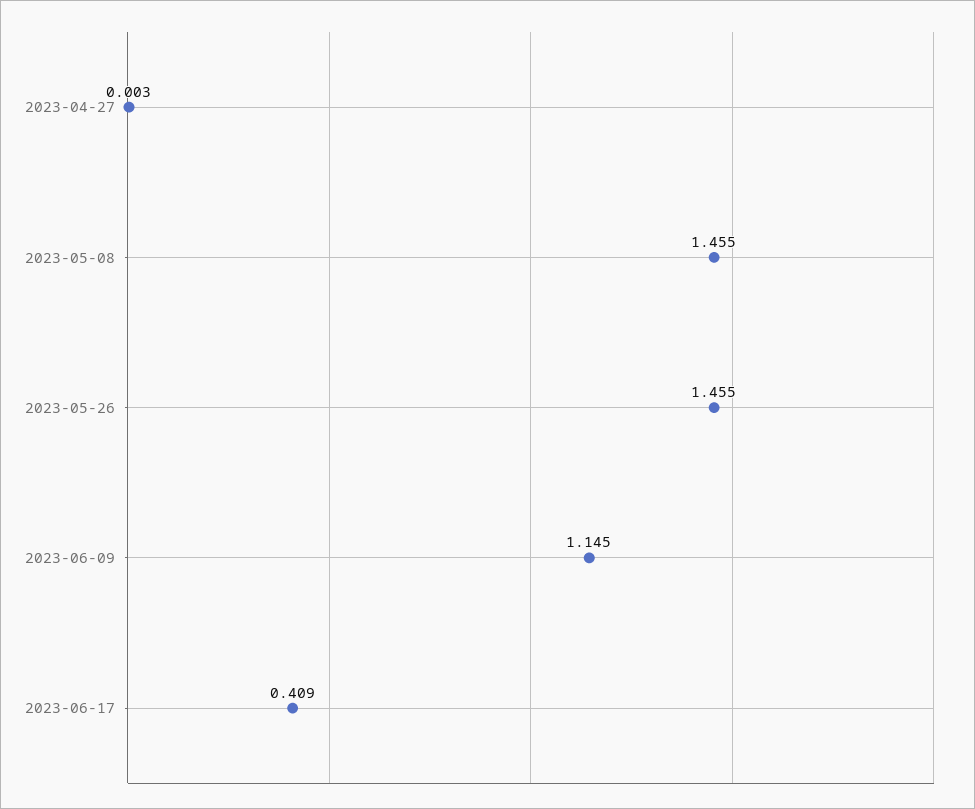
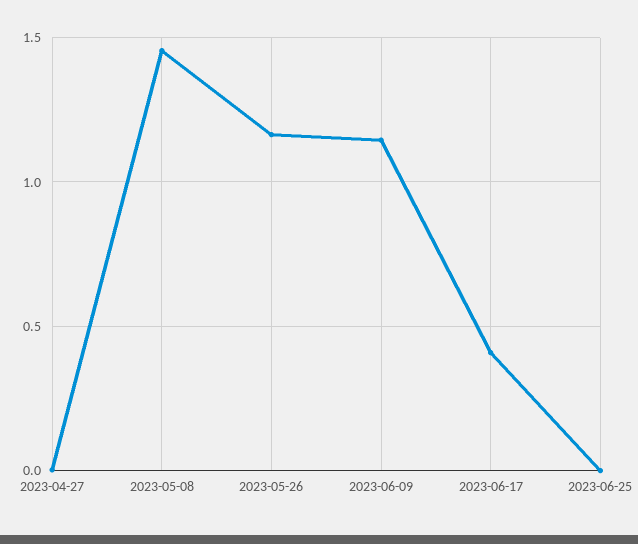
2023-05-26: 1.455 -> 1.15
2023-06-25: none -> 0

